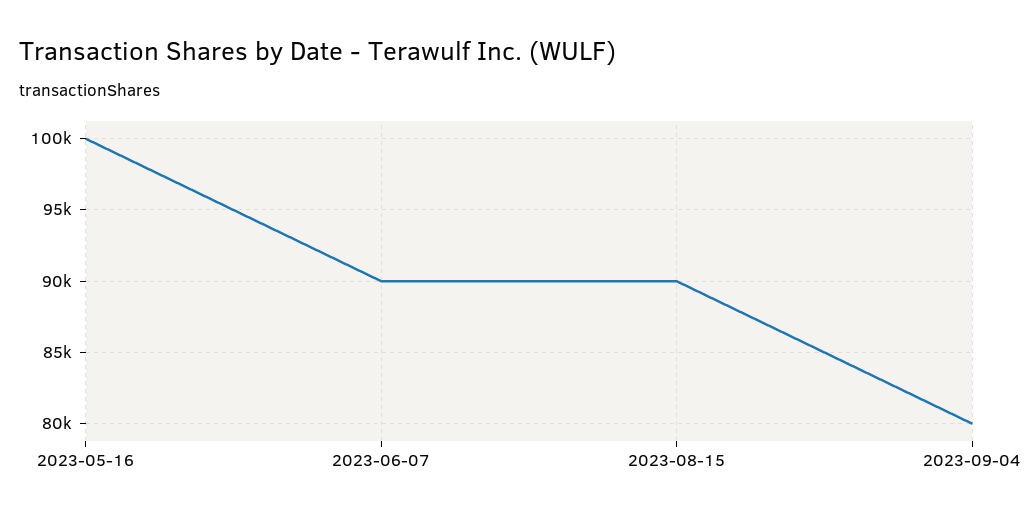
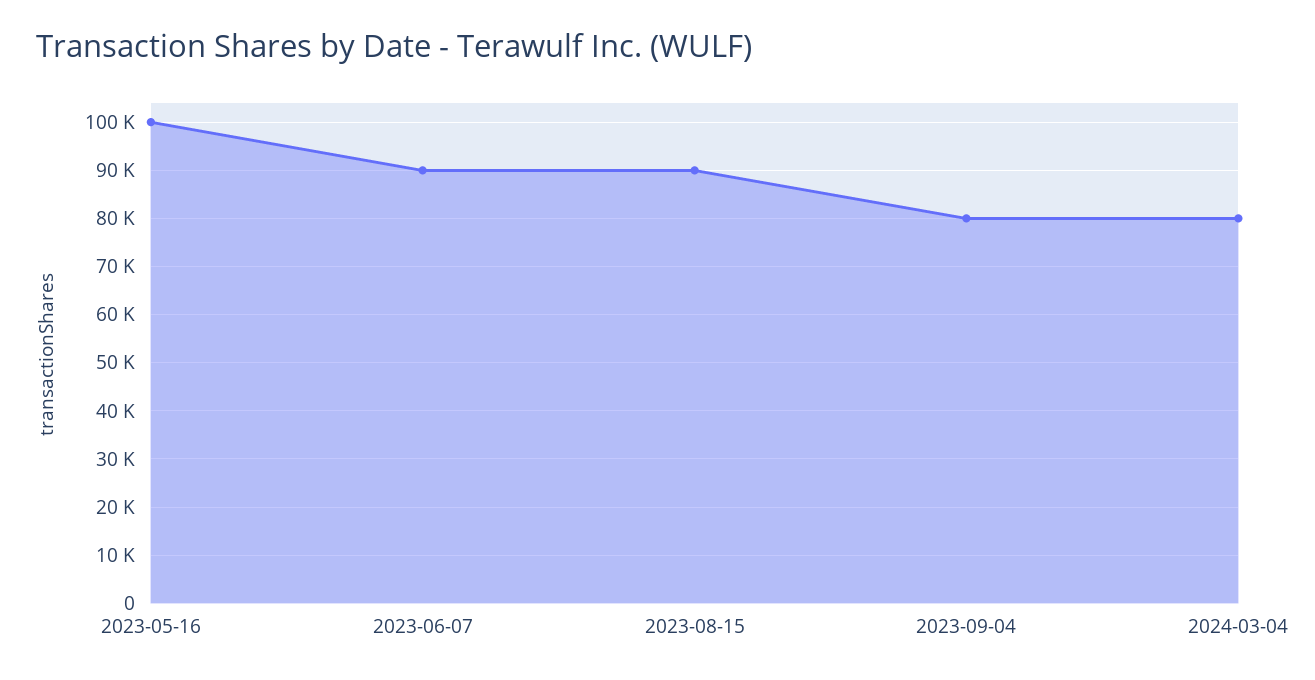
2024-03-04: none -> 80000

